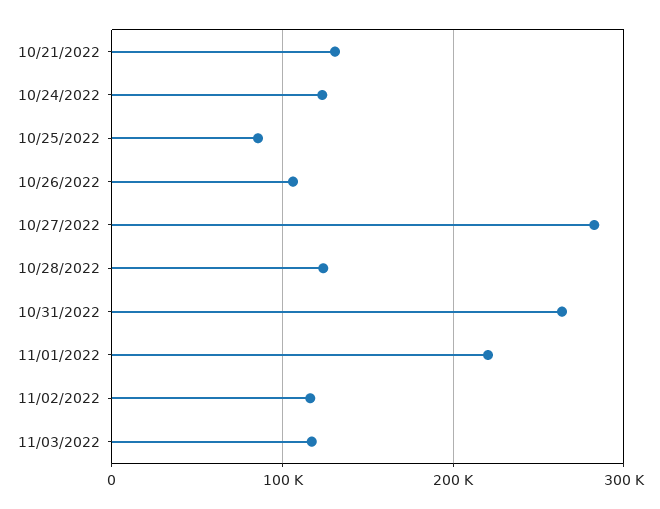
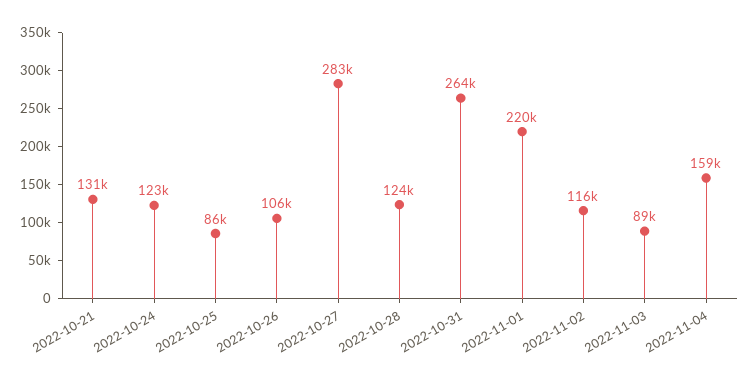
11/03/2022: 120000 -> 89000
2022-11-04: none -> 159000

